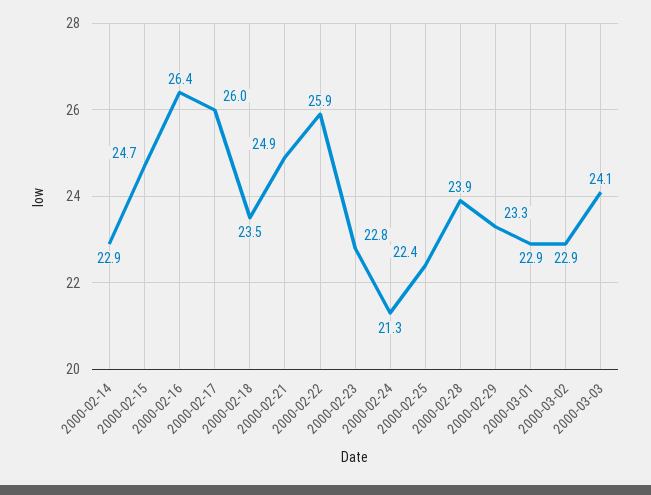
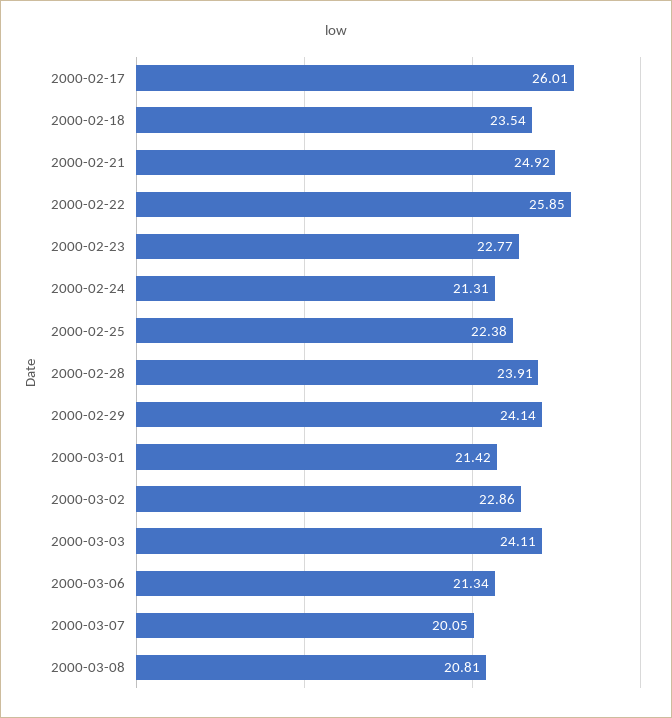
2000-02-14: 22.9 -> none
2000-02-15: 24.7 -> none
2000-02-16: 26.4 -> none
2000-02-29: 23.3 -> 24.14
2000-03-01: 22.9 -> 21.42
2000-03-06: none -> 21.34
2000-03-07: none -> 20.05
2000-03-08: none -> 20.81

